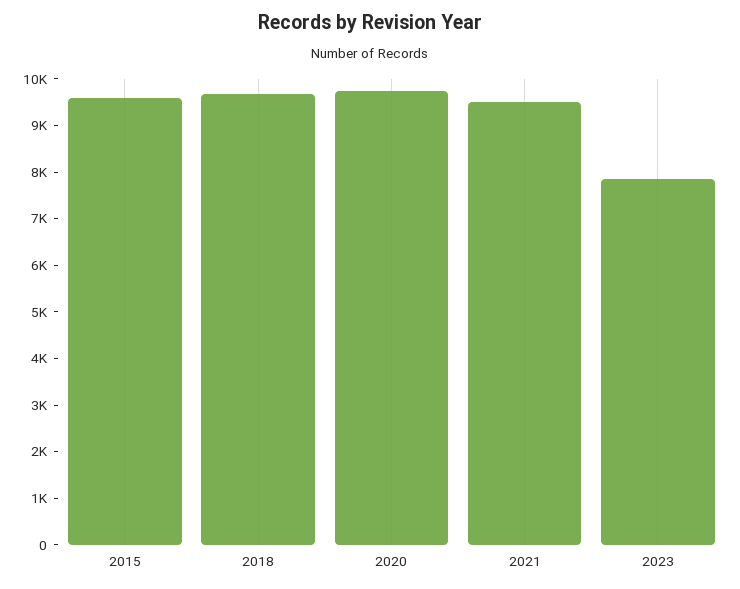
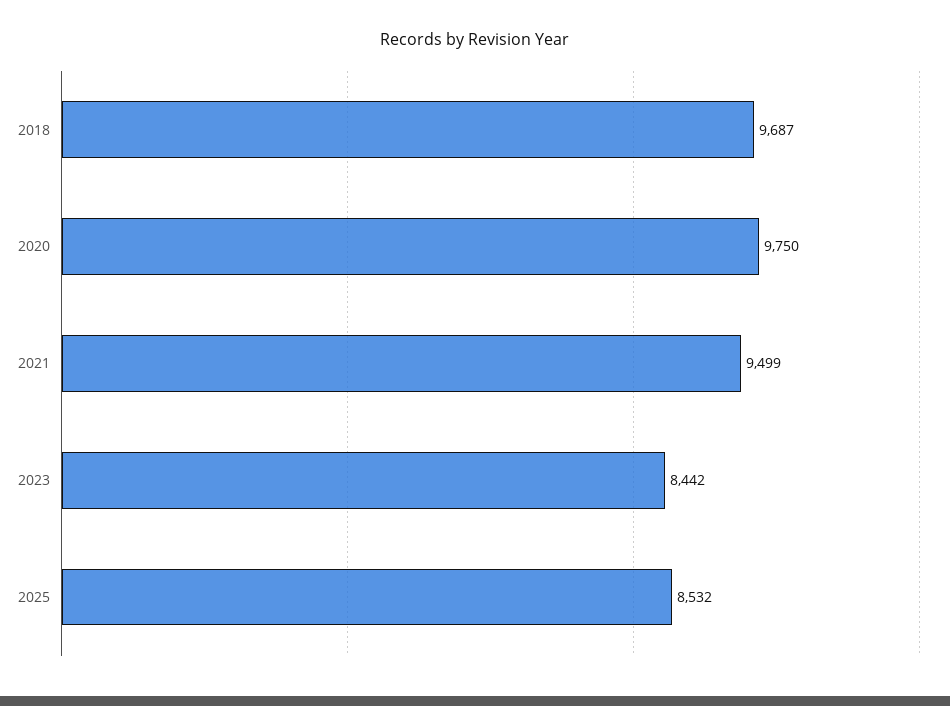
2015: 9600 -> none
2023: 7800 -> 8442
2025: none -> 8532

